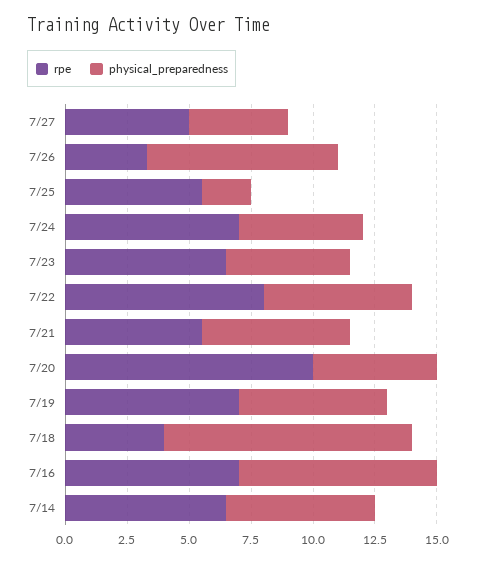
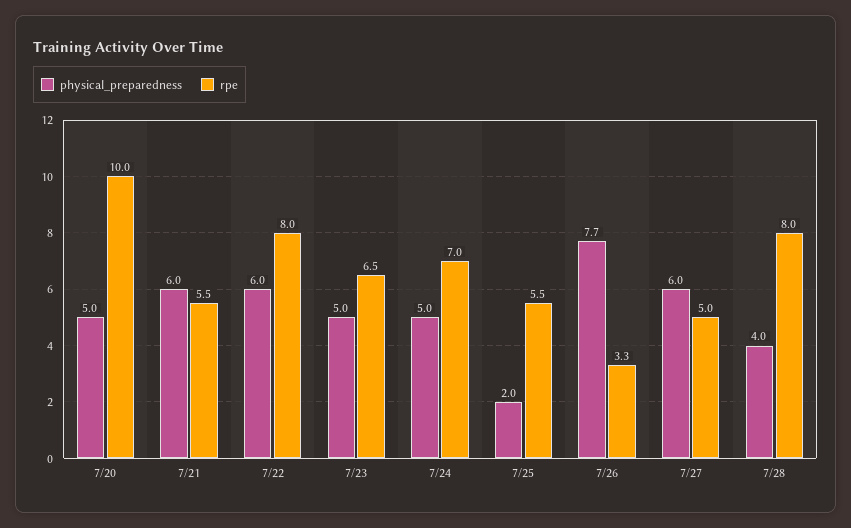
physical_preparedness, 7/27: 4 -> 6
rpe, 7/19: 7 -> none
physical_preparedness, 7/19: 6 -> none
rpe, 7/18: 4 -> none
physical_preparedness, 7/18: 10 -> none
rpe, 7/16: 7 -> none
physical_preparedness, 7/16: 8 -> none
rpe, 7/14: 6.5 -> none
physical_preparedness, 7/14: 6 -> none
physical_preparedness, 7/28: none -> 4
rpe, 7/28: none -> 8

